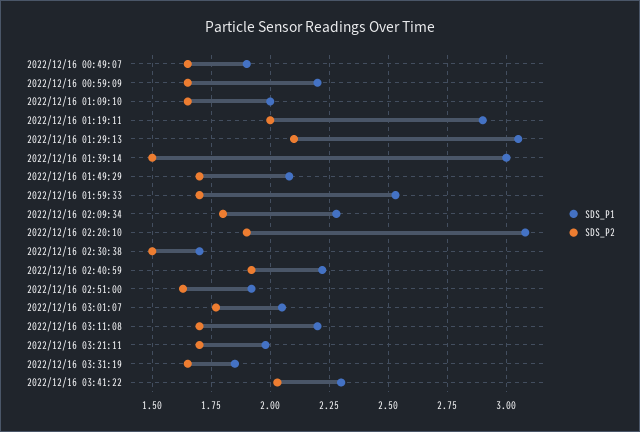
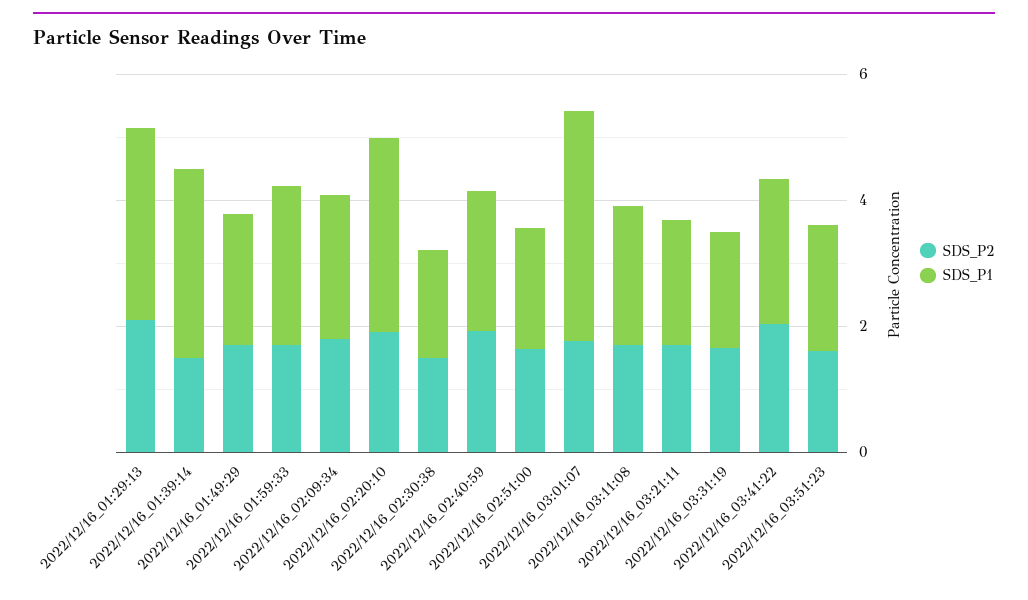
SDS_P1, 2022/12/16 00:49:07: 1.9 -> none
SDS_P2, 2022/12/16 00:49:07: 1.65 -> none
SDS_P1, 2022/12/16 00:59:09: 2.2 -> none
SDS_P2, 2022/12/16 00:59:09: 1.65 -> none
SDS_P1, 2022/12/16 01:09:10: 2 -> none
SDS_P2, 2022/12/16 01:09:10: 1.65 -> none
SDS_P1, 2022/12/16 01:19:11: 2.9 -> none
SDS_P2, 2022/12/16 01:19:11: 2 -> none
SDS_P1, 2022/12/16 03:01:07: 2.05 -> 3.5
SDS_P2, 2022/12/16_03:51:23: none -> 1.5
SDS_P1, 2022/12/16_03:51:23: none -> 2

